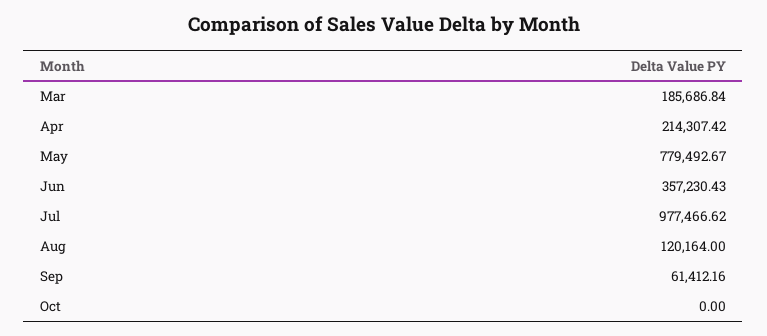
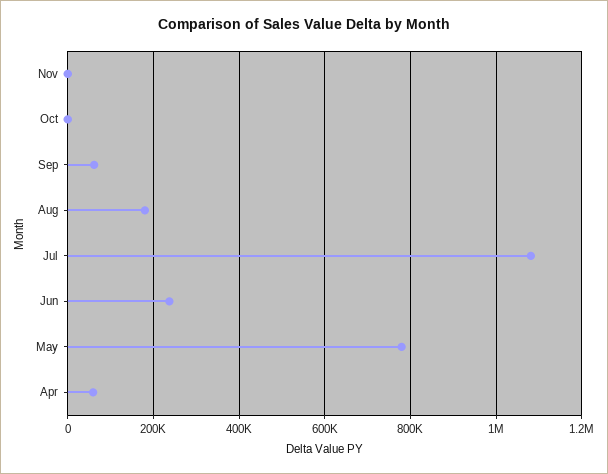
Mar: 185686.84 -> none
Apr: 214307.42 -> 60000
Jun: 357230.43 -> 240000
Jul: 977466.62 -> 1080000
Aug: 120164 -> 180000
Nov: none -> 0

